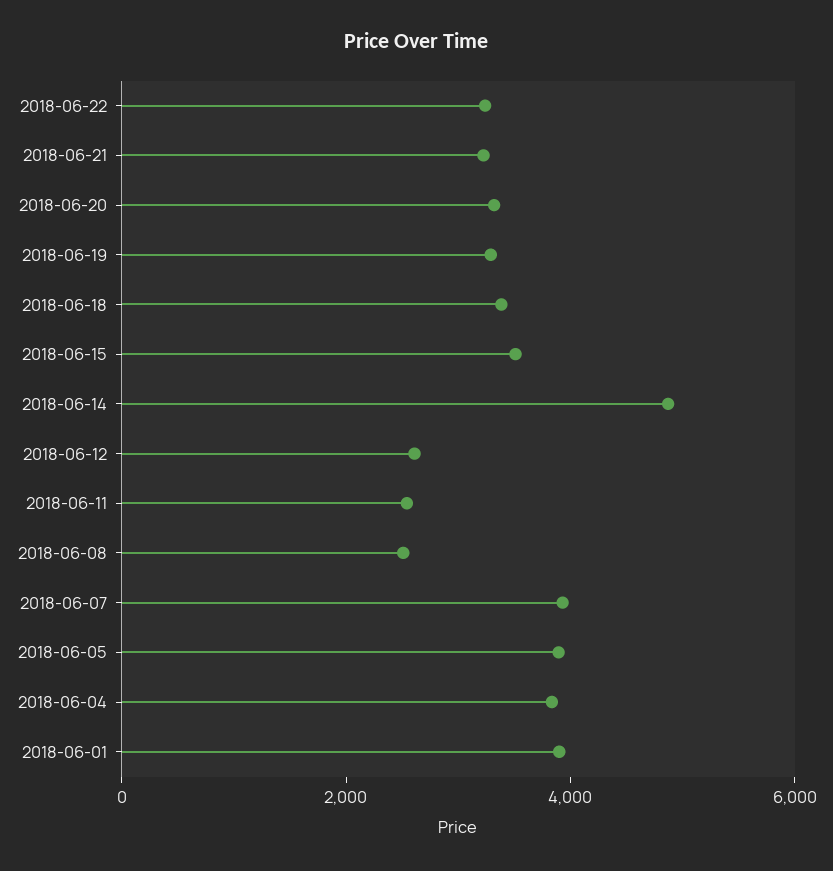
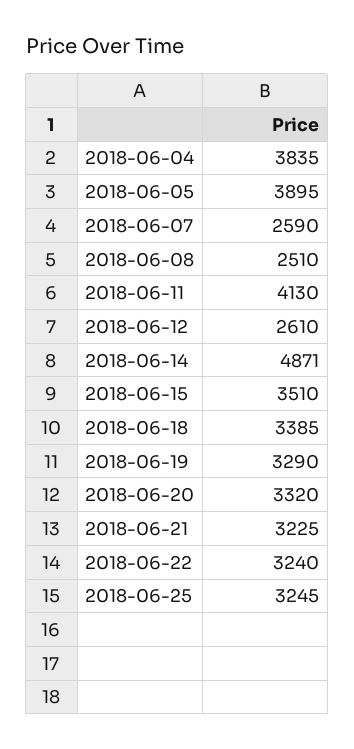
2018-06-11: 2500 -> 4130
2018-06-07: 4000 -> 2590
2018-06-01: 4000 -> none
2018-06-25: none -> 3245

